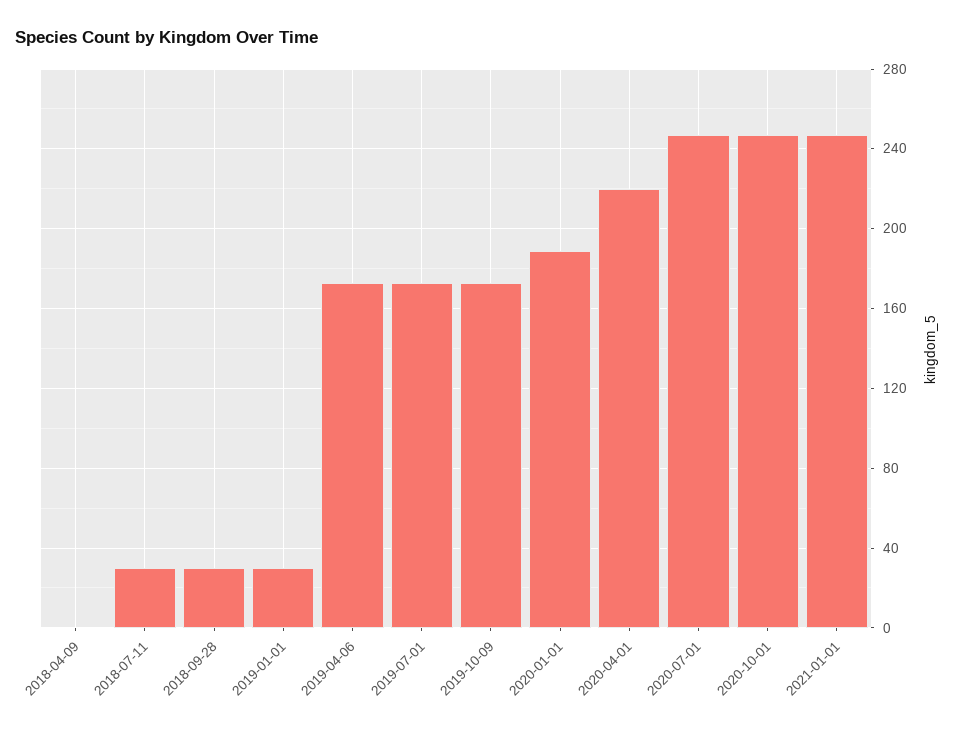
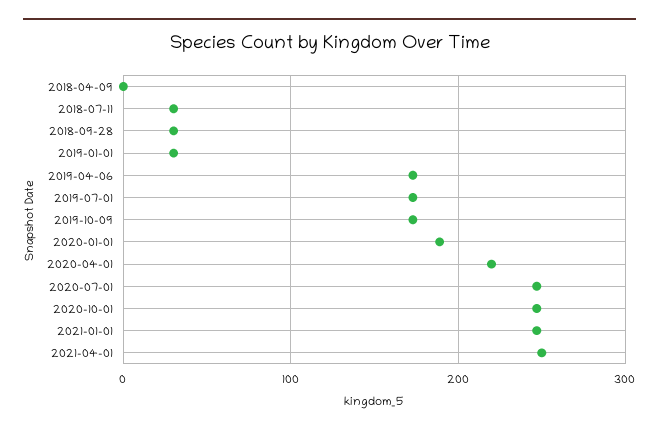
2021-04-01: none -> 250

